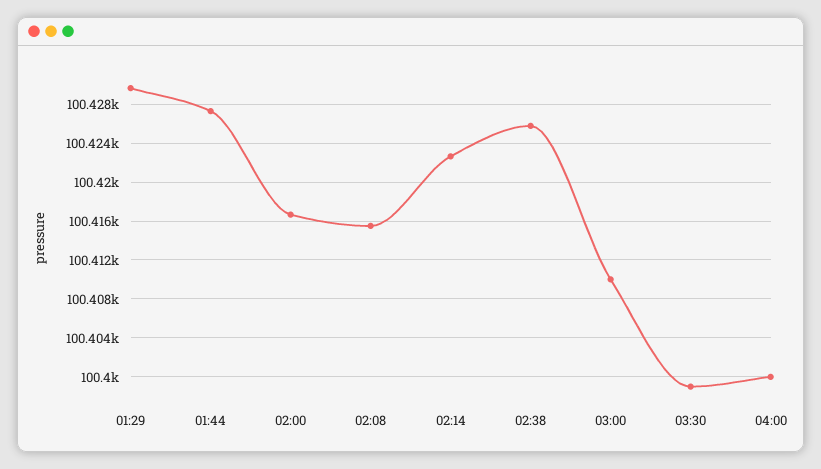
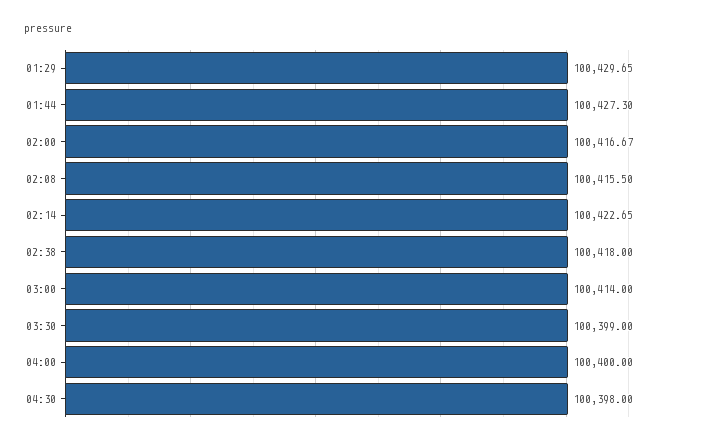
02:38: 100426 -> 100418
03:00: 100410 -> 100414
04:30: none -> 100398

